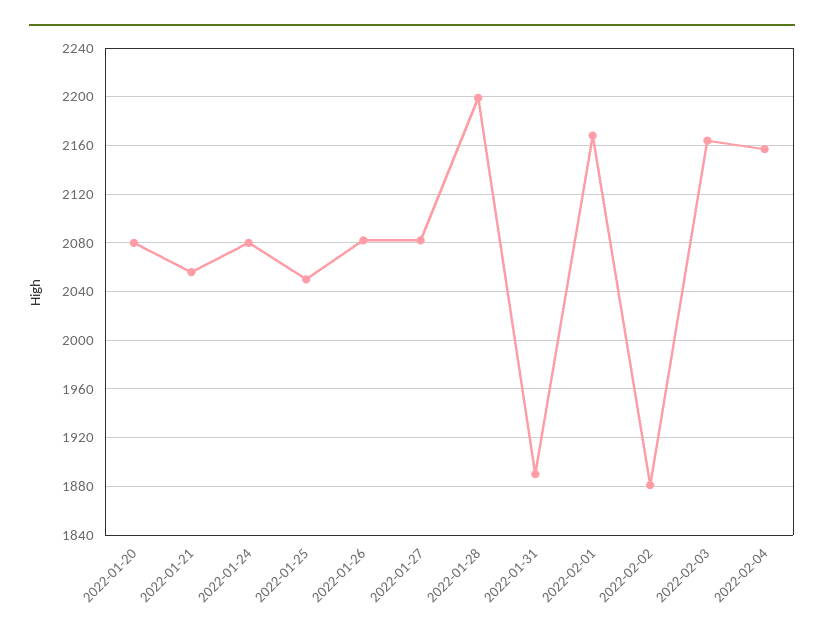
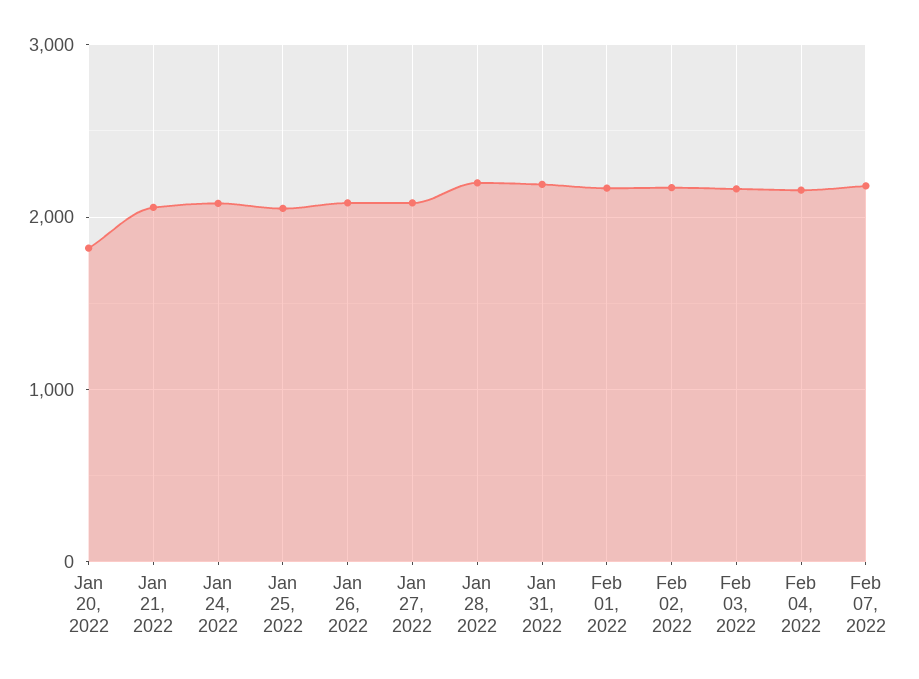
2022-01-20: 2080 -> 1800
2022-01-31: 1890 -> 2200
2022-02-02: 1880 -> 2200
Feb 07, 2022: none -> 2200

